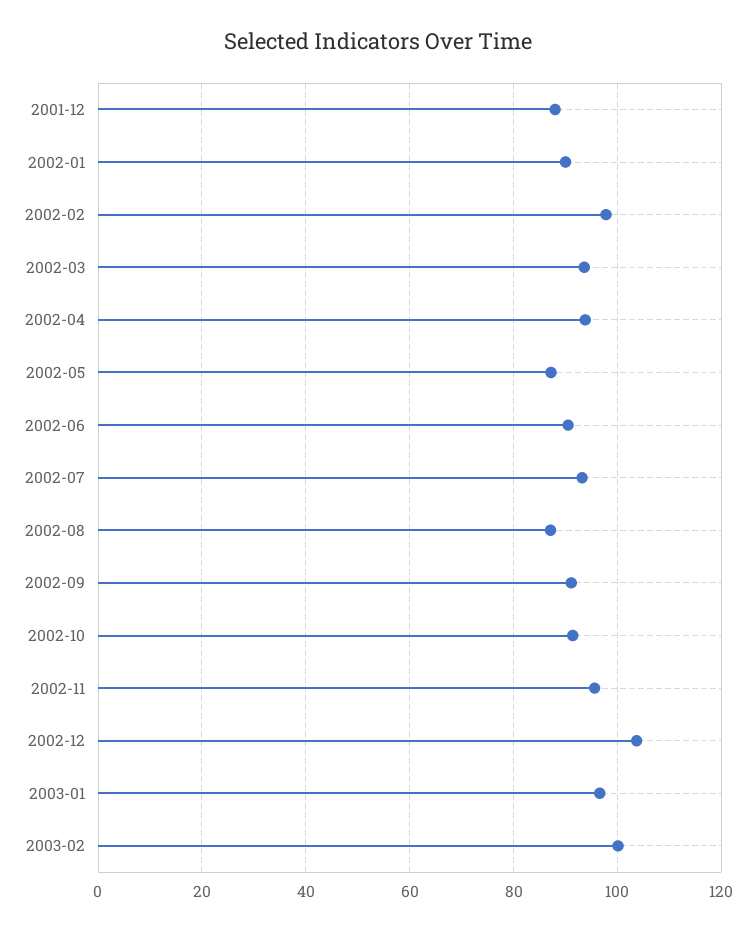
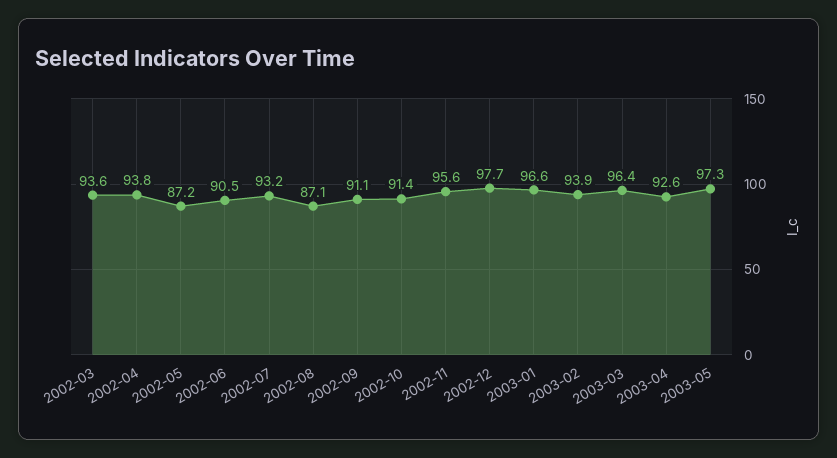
2001-12: 88 -> none
2002-01: 90 -> none
2002-02: 98 -> none
2002-12: 104 -> 97.7
2003-02: 100 -> 93.9
2003-03: none -> 96.4
2003-04: none -> 92.6
2003-05: none -> 97.3

